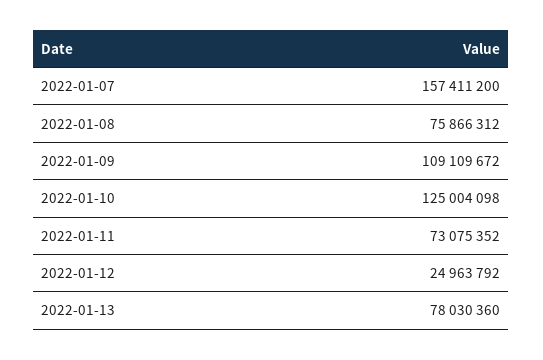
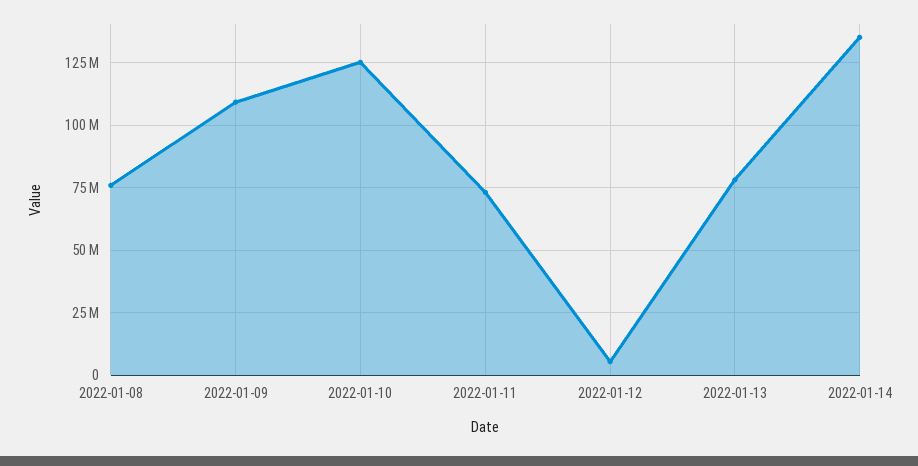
2022-01-07: 157411200 -> none
2022-01-12: 24963792 -> 5000000
2022-01-14: none -> 135000000

